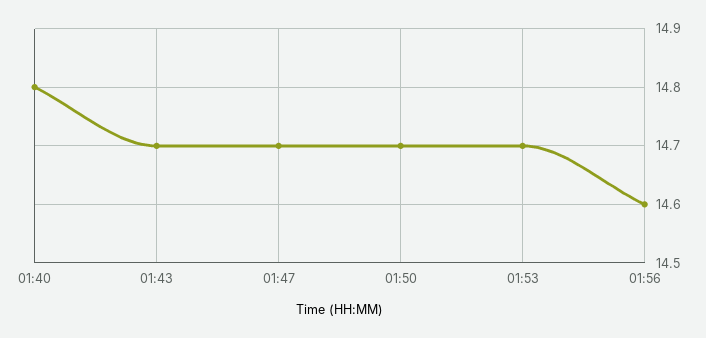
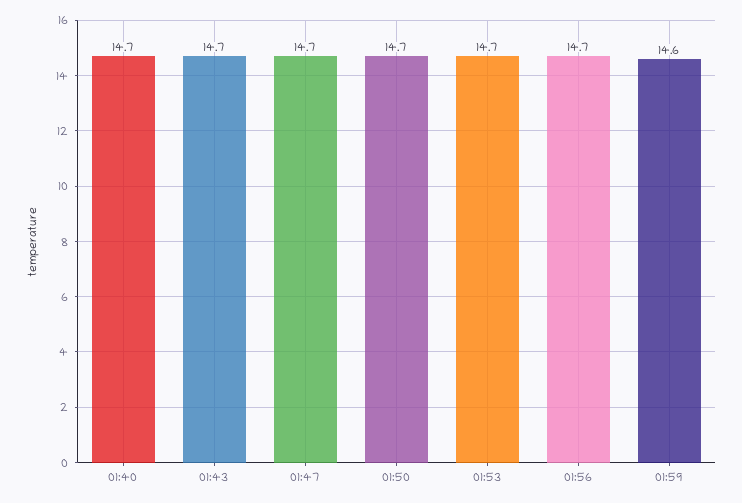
01:40: 14.8 -> 14.7
01:56: 14.6 -> 14.7
01:59: none -> 14.6

